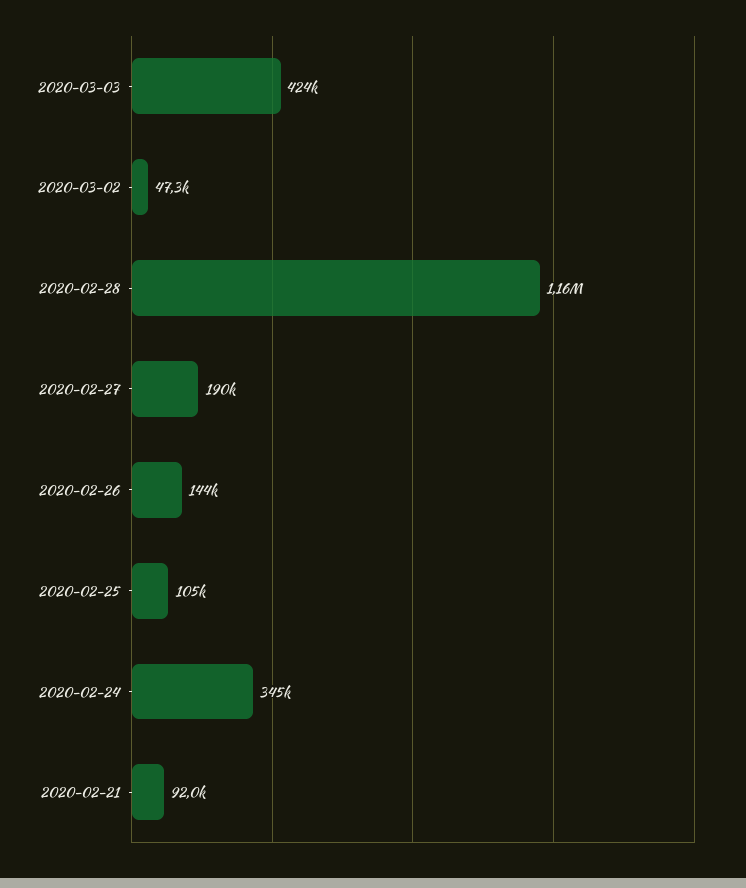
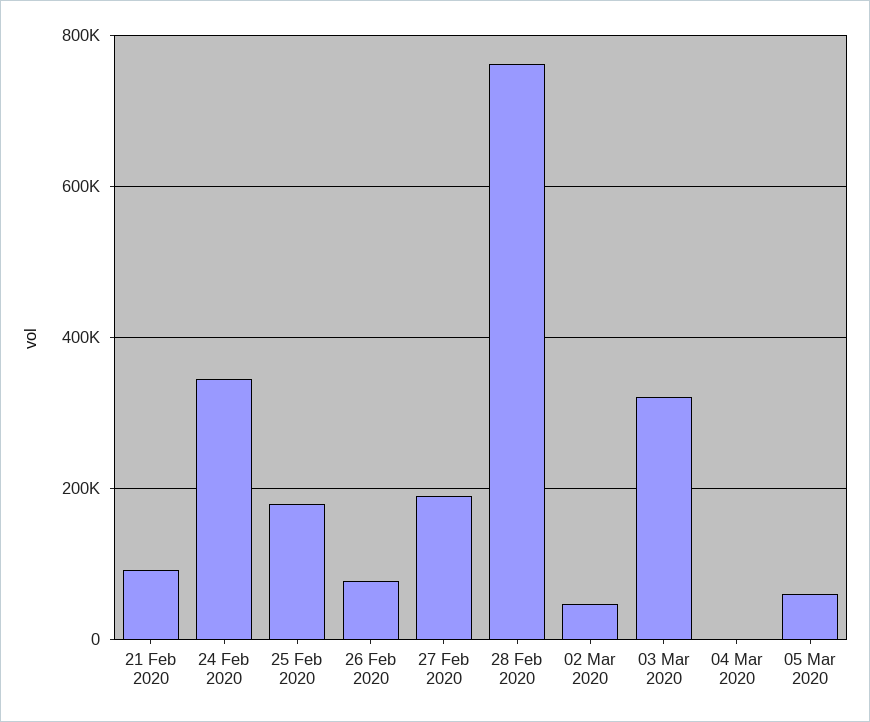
2020-03-03: 424000 -> 320000
2020-02-28: 1160000 -> 760000
2020-02-26: 144000 -> 80000
2020-02-25: 105000 -> 180000
04 Mar 2020: none -> 0
05 Mar 2020: none -> 60000

